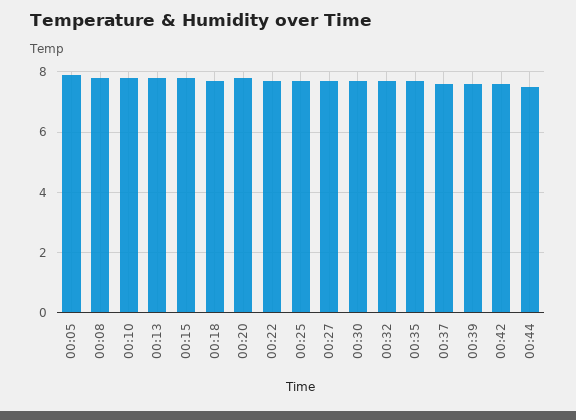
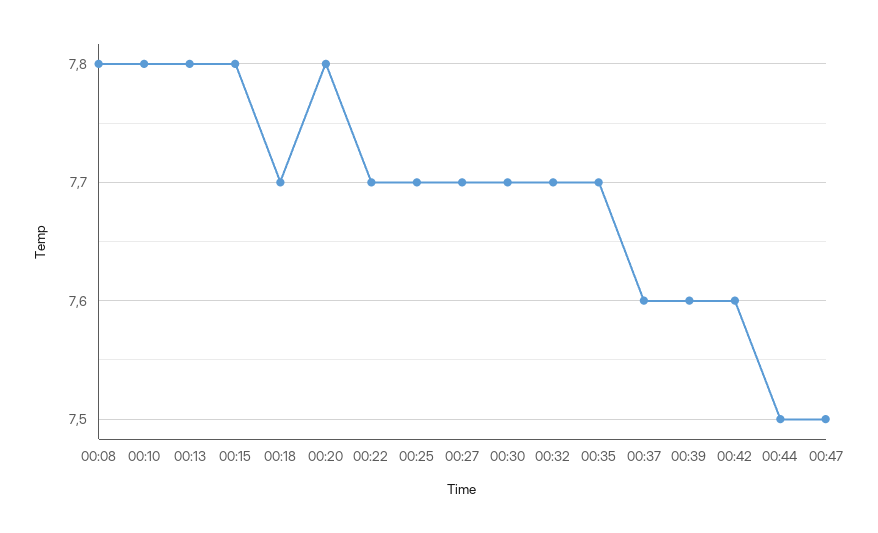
00:05: 8 -> none
00:47: none -> 7.5

